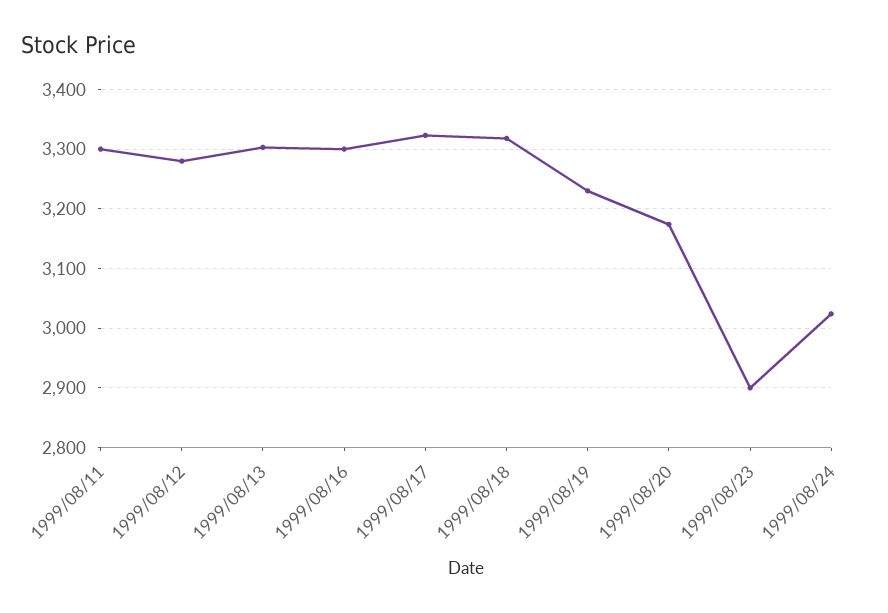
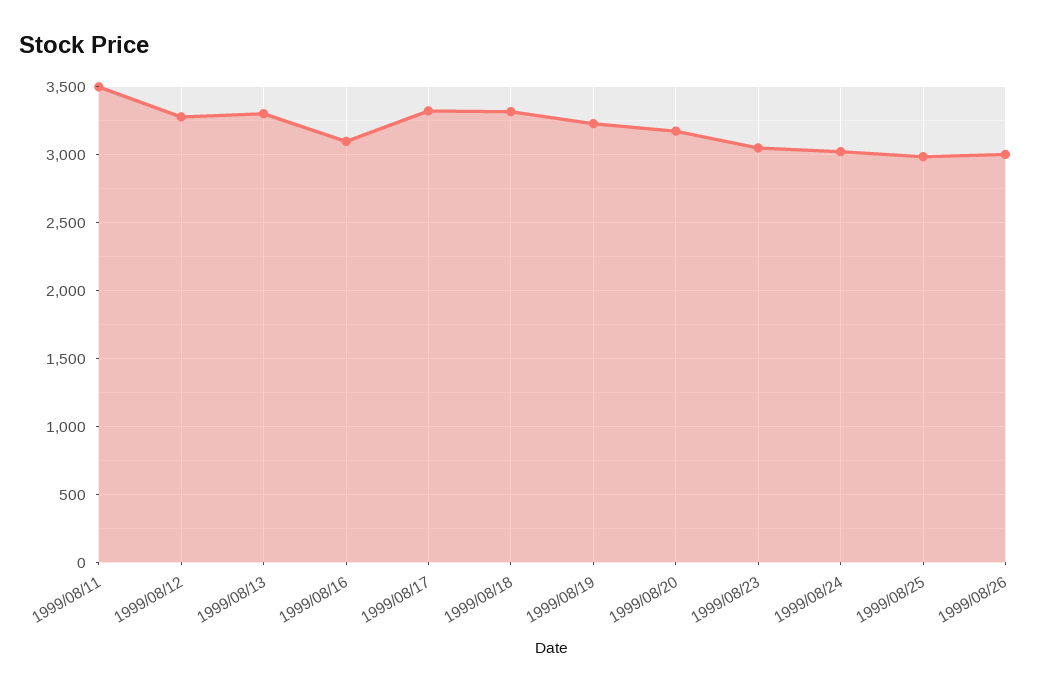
1999/08/11: 3300 -> 3500
1999/08/16: 3300 -> 3100
1999/08/23: 2900 -> 3050
1999/08/25: none -> 3000
1999/08/26: none -> 3000

